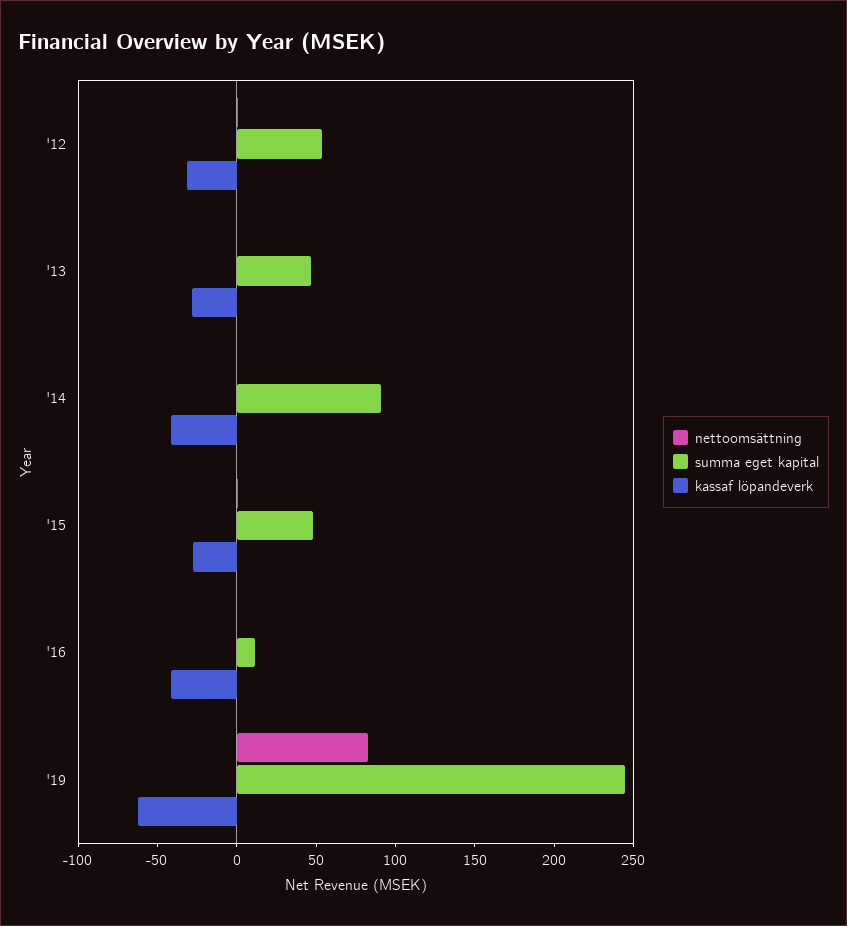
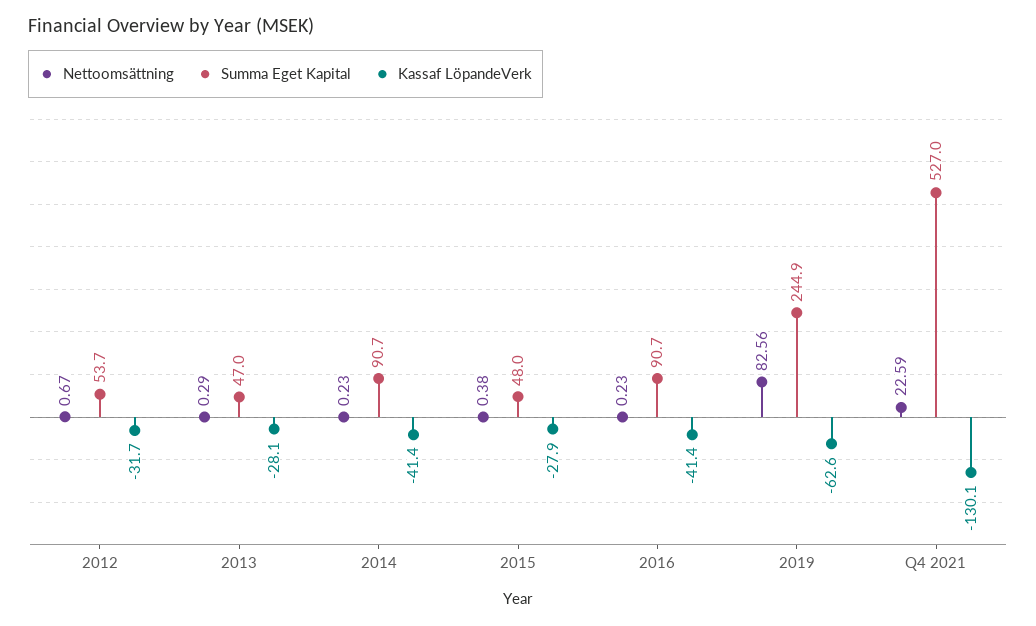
summa eget kapital, '16: 10 -> 90.7
nettoomsättning, Q4 2021: none -> 22.59
summa eget kapital, Q4 2021: none -> 527
kassaf löpandeverk, Q4 2021: none -> -130.1

